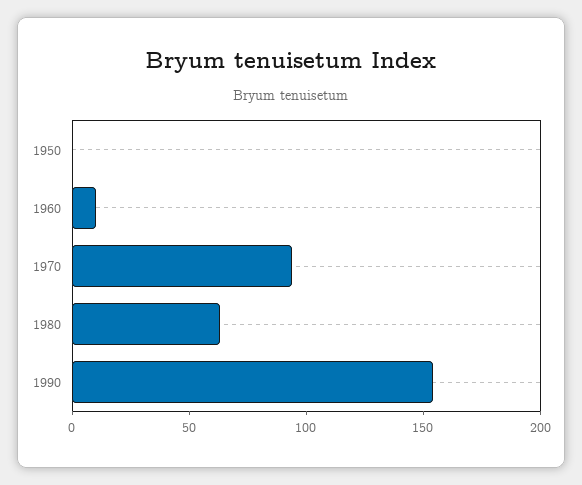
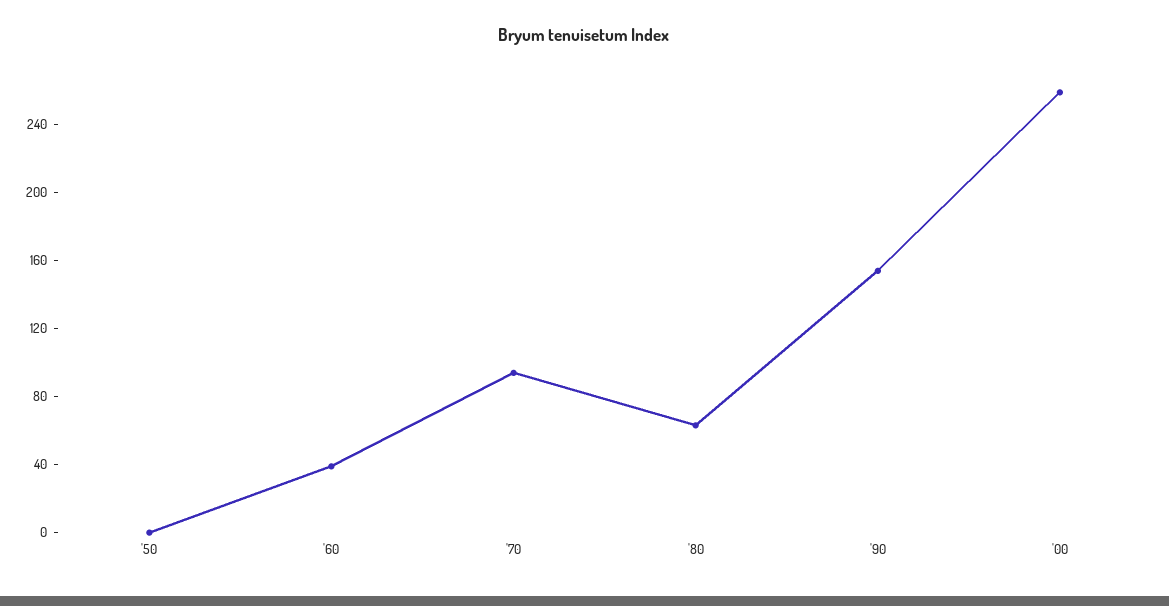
1960: 10 -> 40
'00: none -> 260

